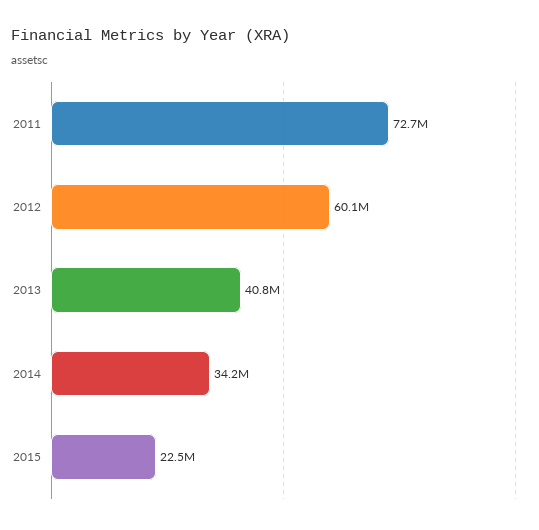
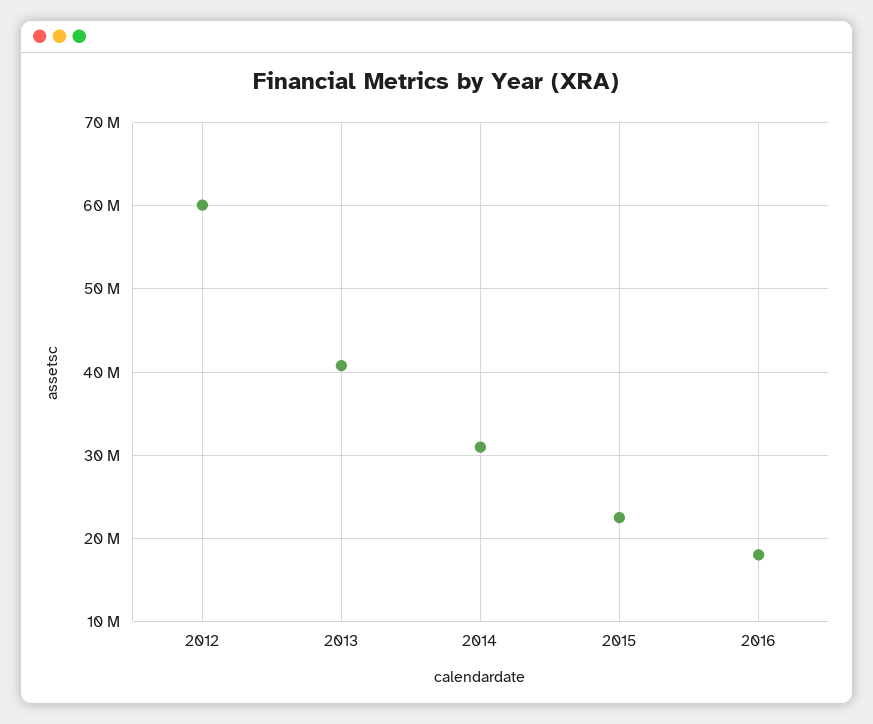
2011: 72700000 -> none
2014: 34200000 -> 31000000
2016: none -> 18000000

